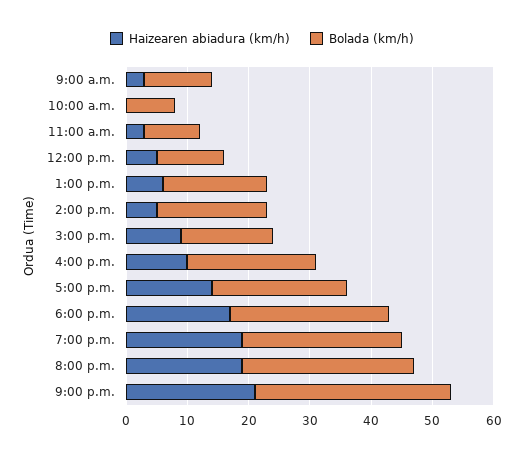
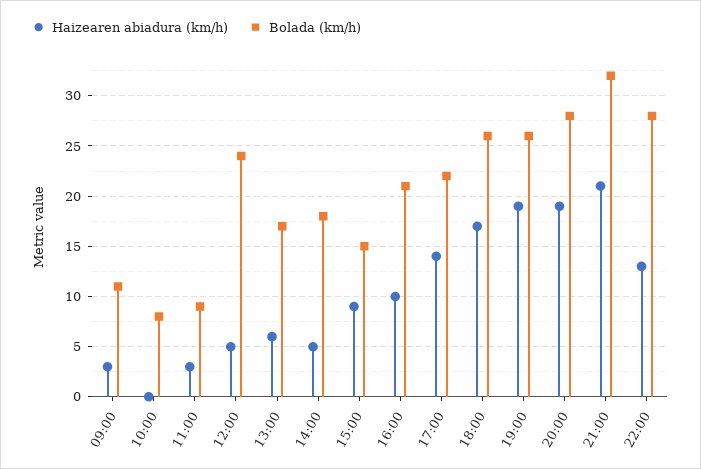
Bolada (km/h), 12:00 p.m.: 10 -> 24
Haizearen abiadura (km/h), 22:00: none -> 13
Bolada (km/h), 22:00: none -> 28

